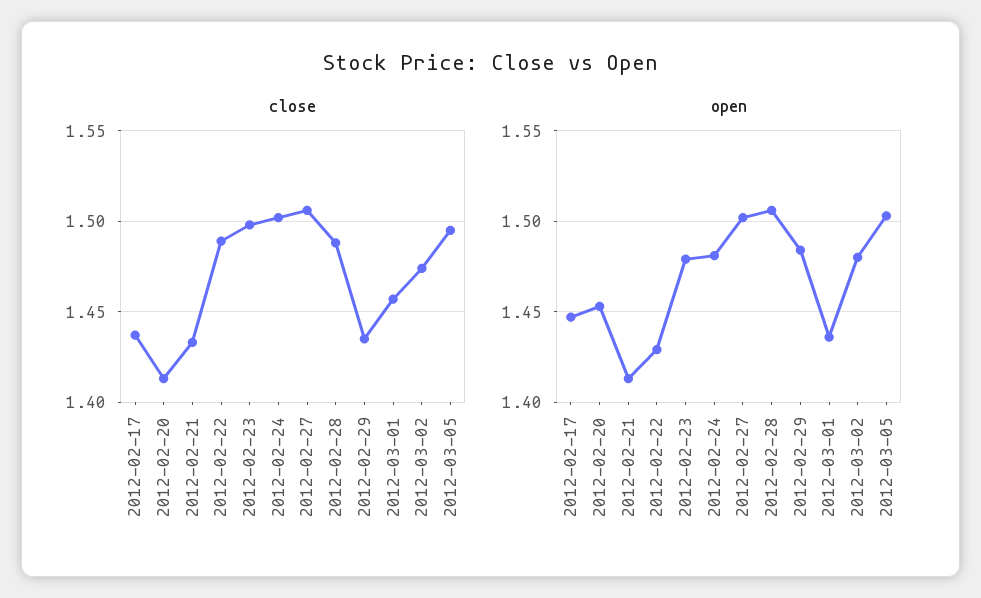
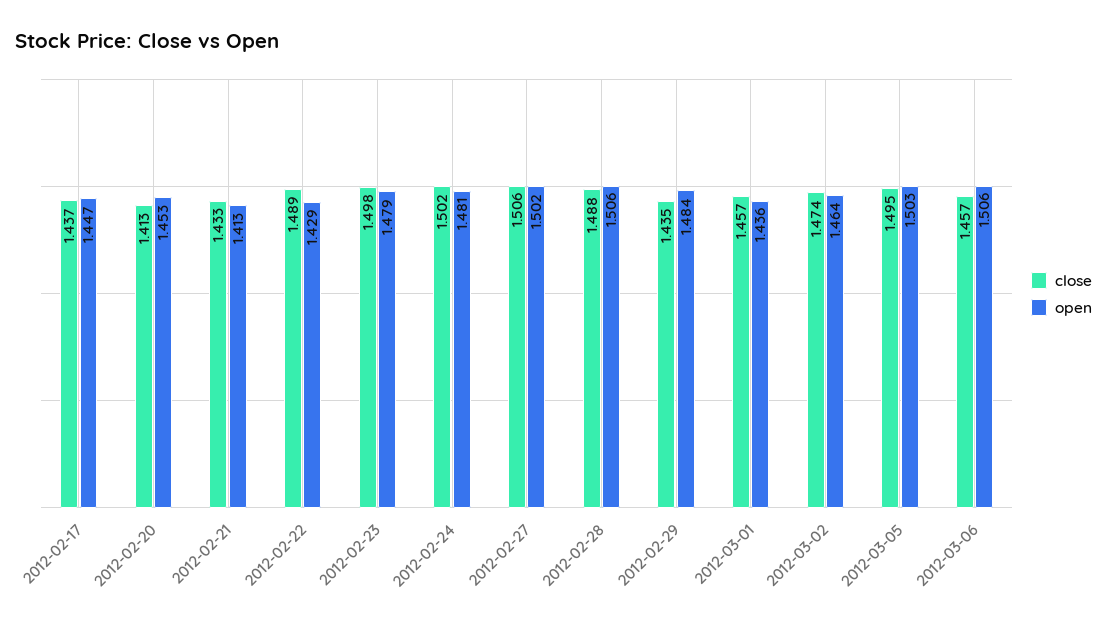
open, 2012-03-02: 1.48 -> 1.464
close, 2012-03-06: none -> 1.457
open, 2012-03-06: none -> 1.506

